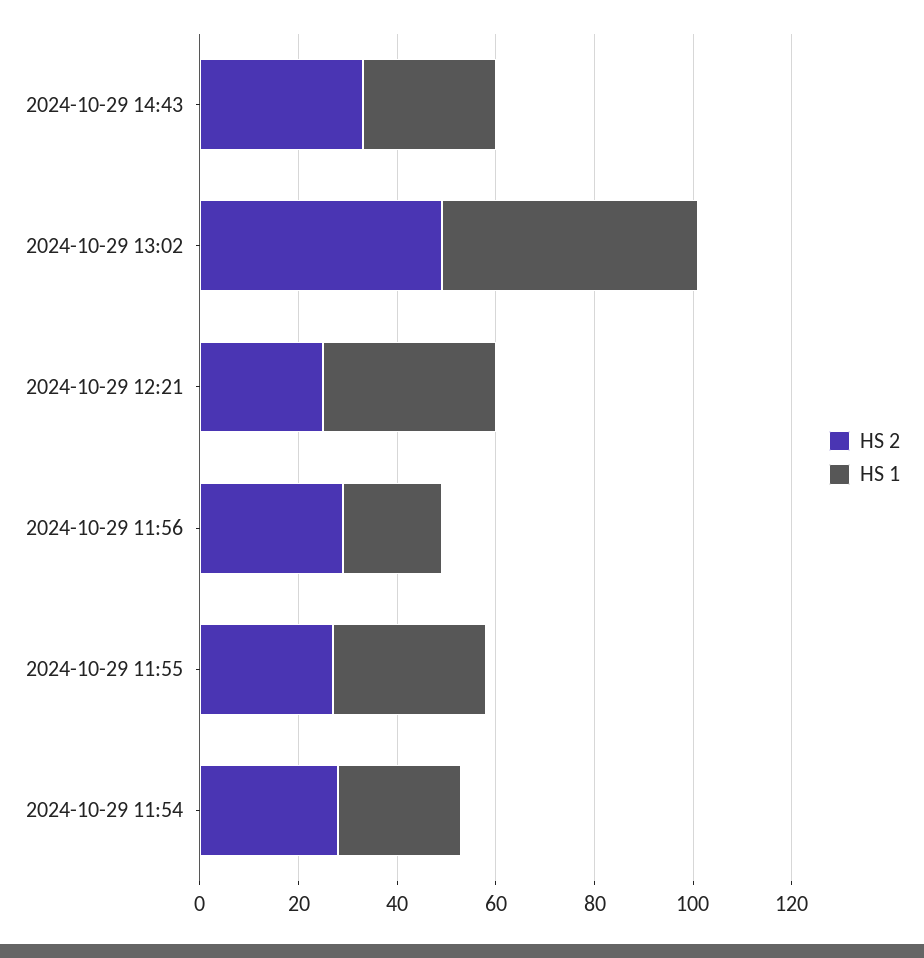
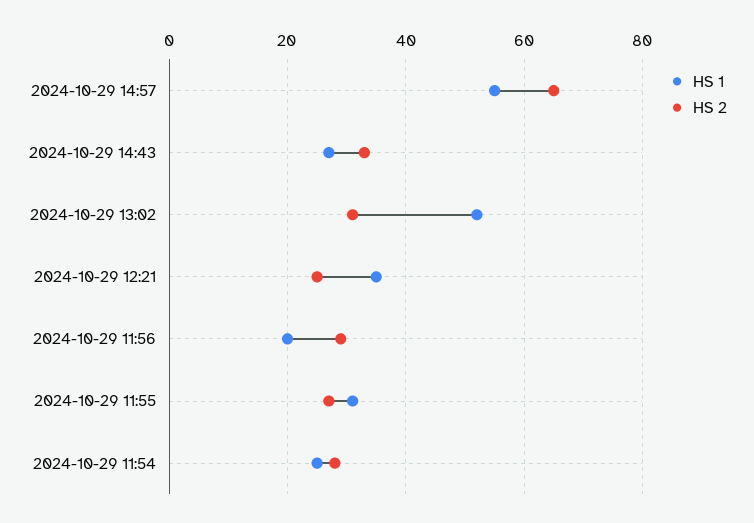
HS 2, 2024-10-29 13:02: 50 -> 30
HS 1, 2024-10-29 14:57: none -> 55
HS 2, 2024-10-29 14:57: none -> 65

